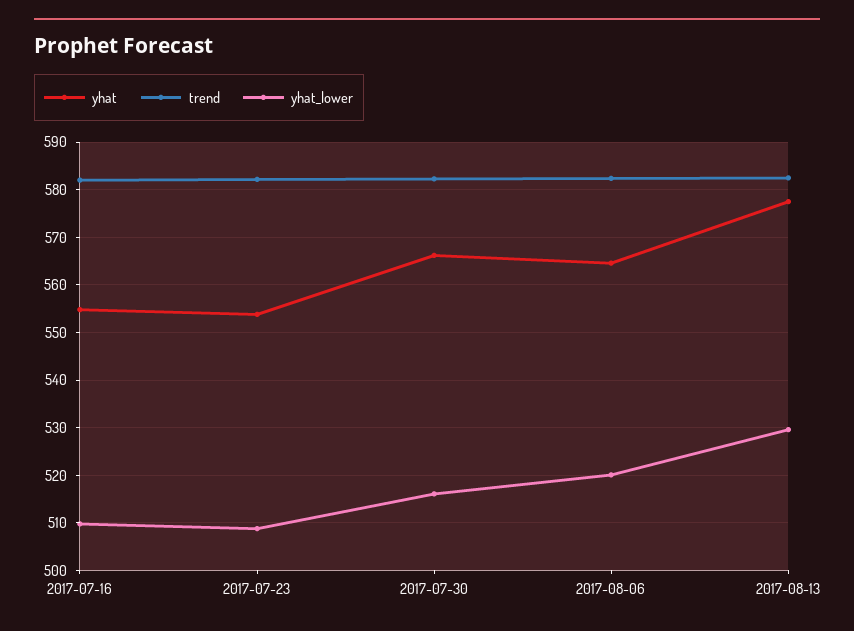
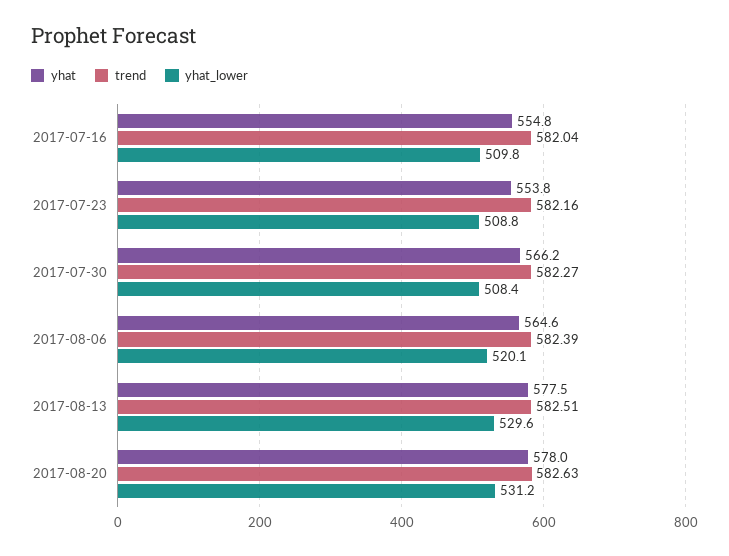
yhat_lower, 2017-07-30: 516 -> 508.4
yhat, 2017-08-20: none -> 578
trend, 2017-08-20: none -> 582.63
yhat_lower, 2017-08-20: none -> 531.2

